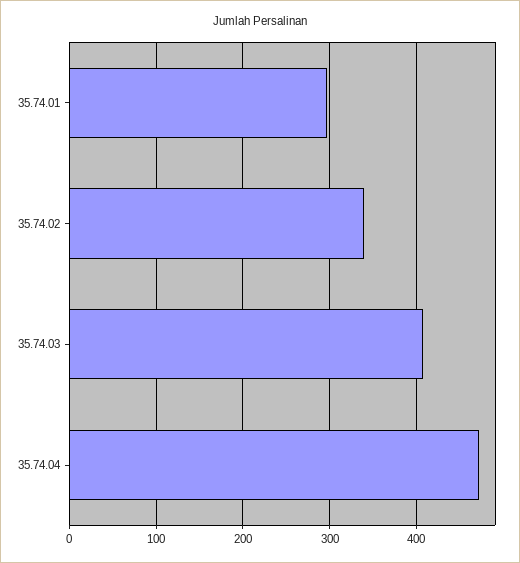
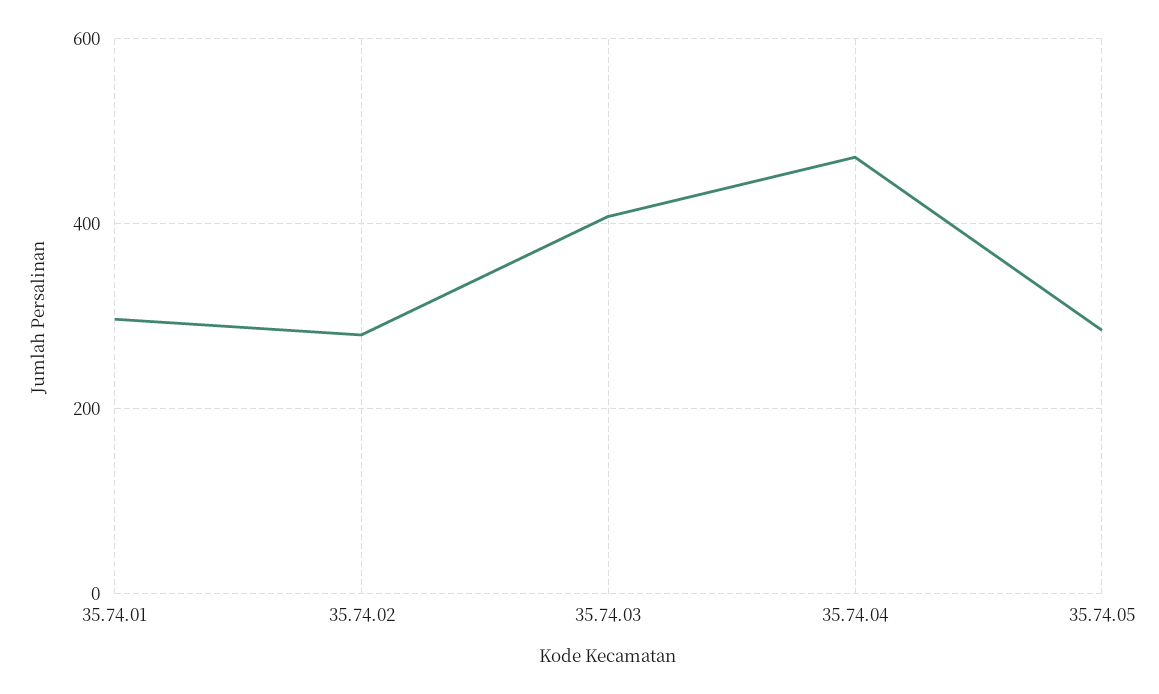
35.74.02: 340 -> 280
35.74.05: none -> 280

